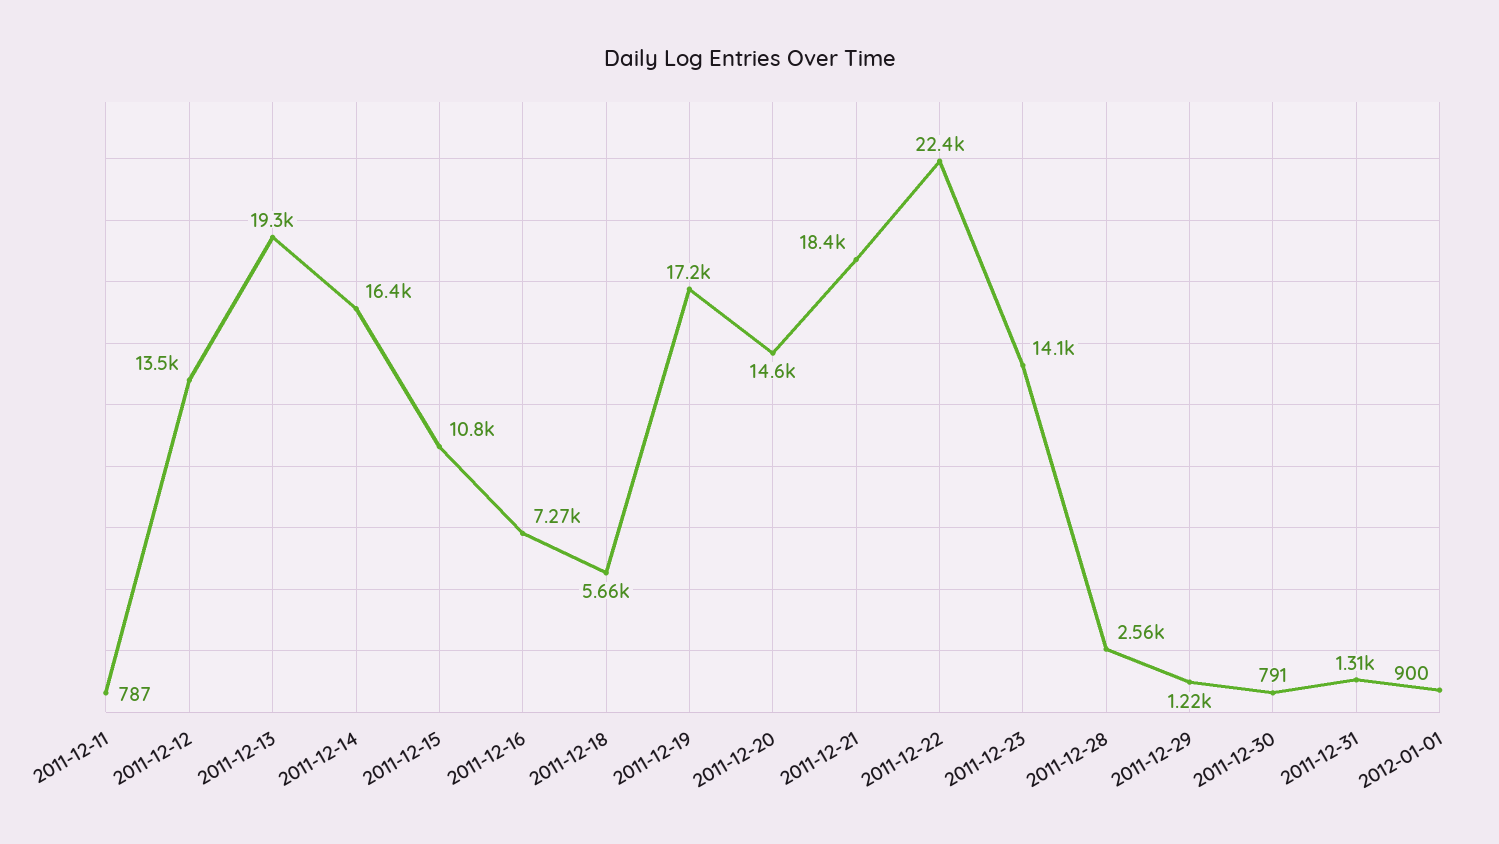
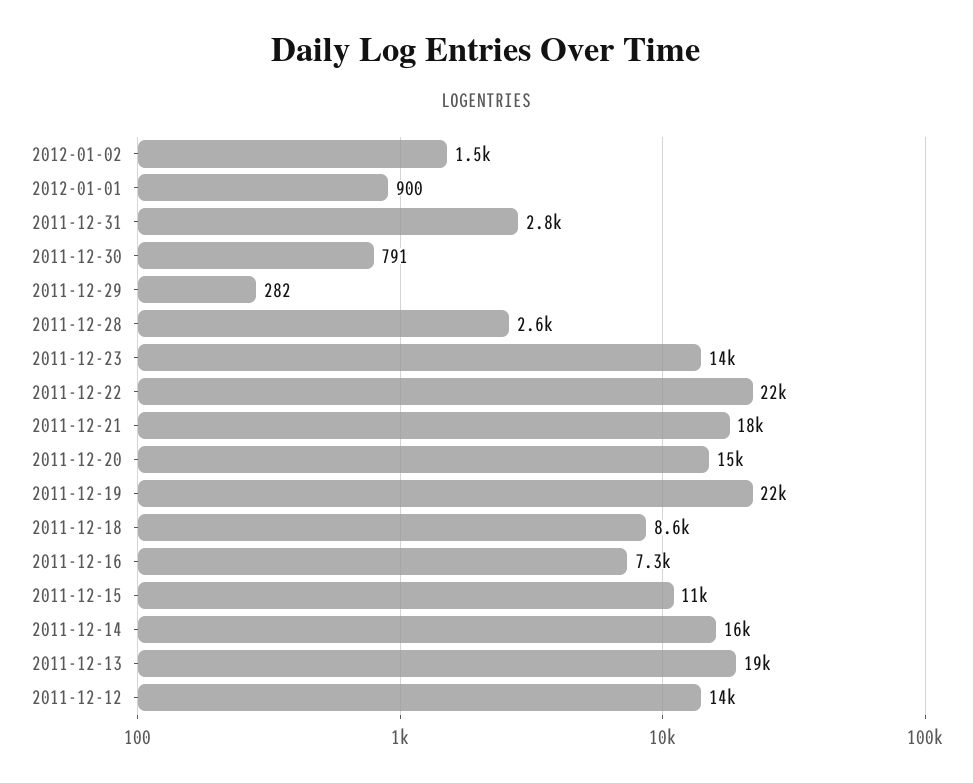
2011-12-11: 787 -> none
2011-12-18: 5660 -> 8600
2011-12-19: 17200 -> 22000
2011-12-29: 1220 -> 282
2011-12-31: 1310 -> 2800
2012-01-02: none -> 1500

